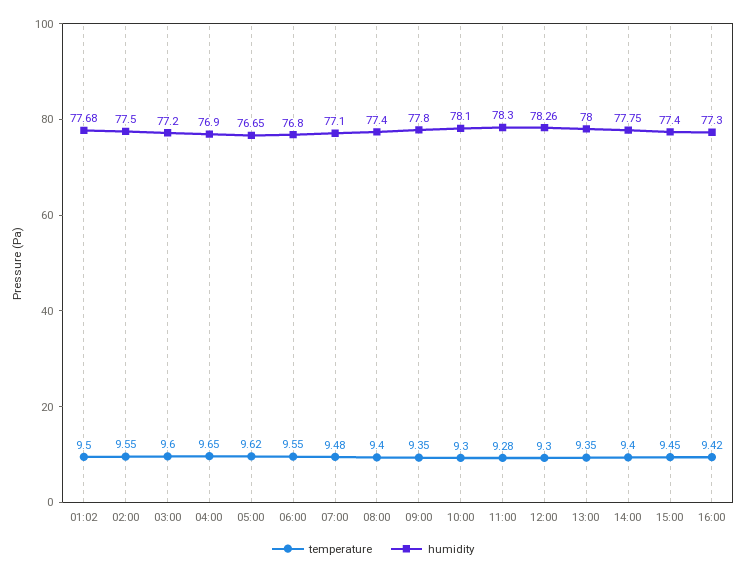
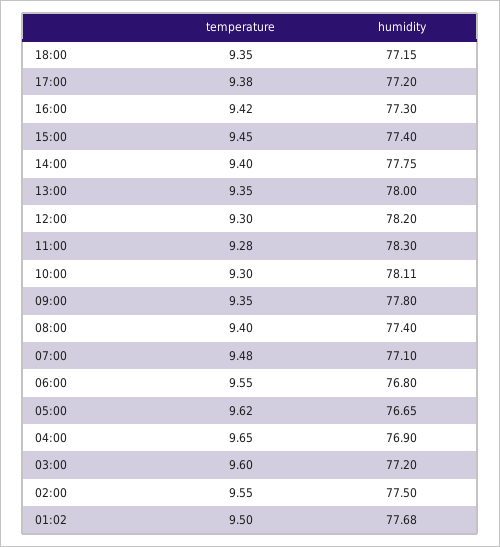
humidity, 10:00: 78.1 -> 78.11
humidity, 12:00: 78.26 -> 78.2
temperature, 18:00: none -> 9.35
humidity, 18:00: none -> 77.15
temperature, 17:00: none -> 9.38
humidity, 17:00: none -> 77.2

